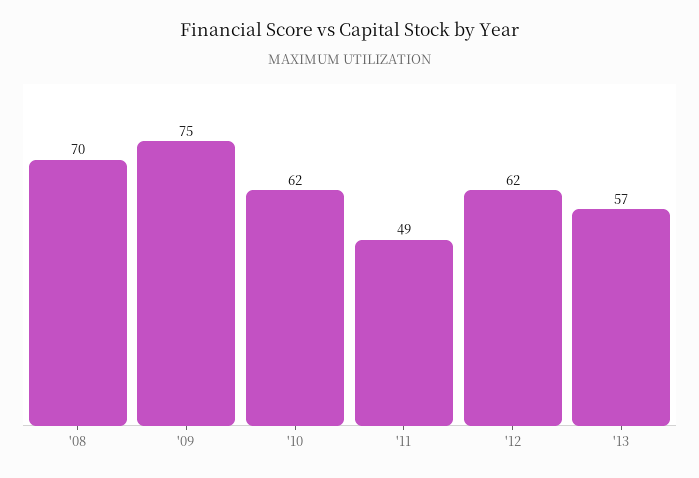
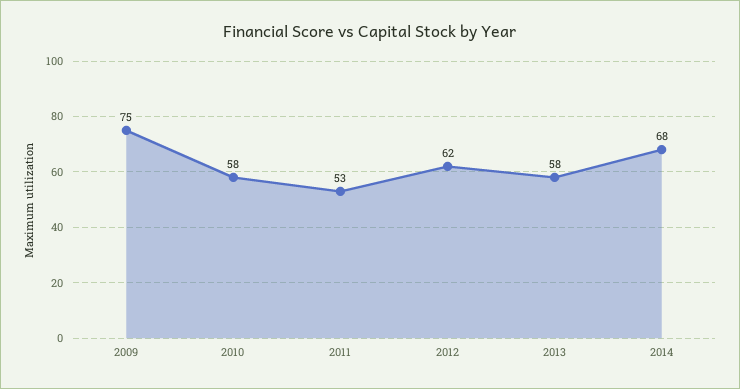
'08: 70 -> none
'10: 62 -> 58
'11: 49 -> 53
'13: 57 -> 58
2014: none -> 68

